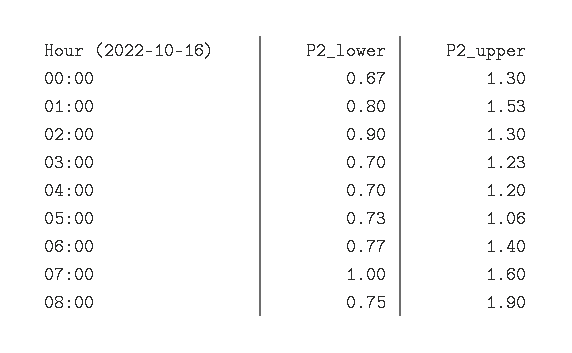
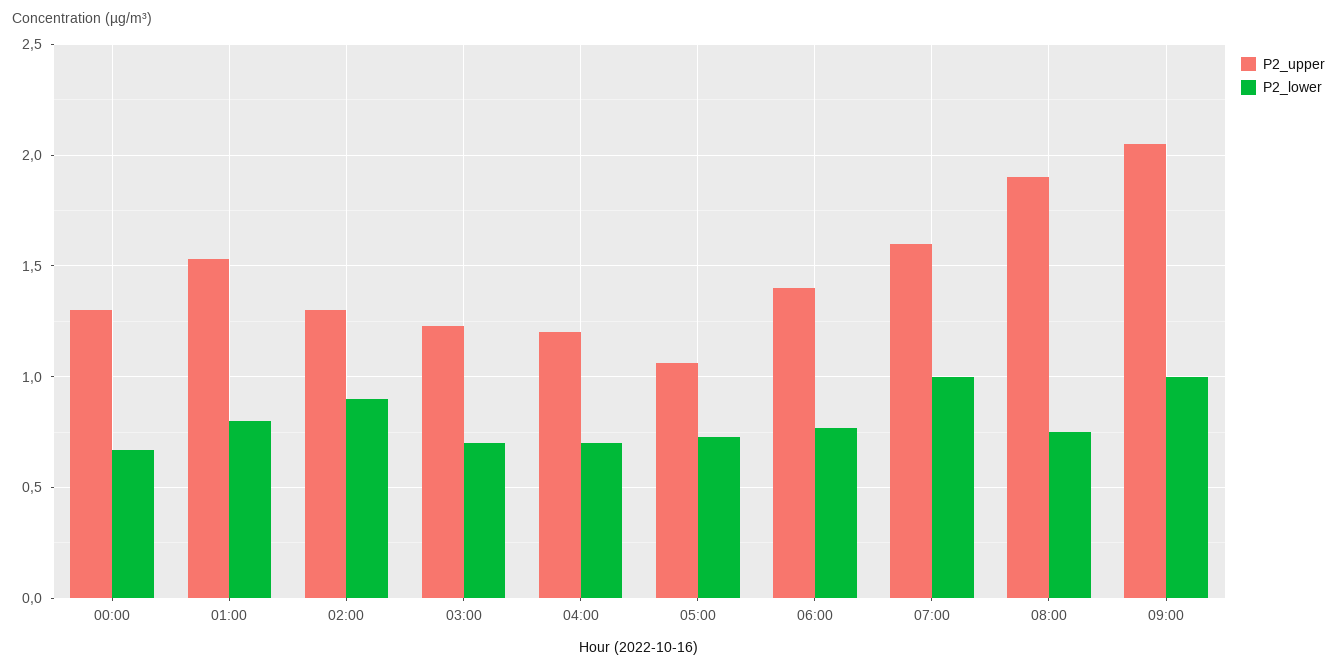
P2_upper, 09:00: none -> 2.05
P2_lower, 09:00: none -> 1

